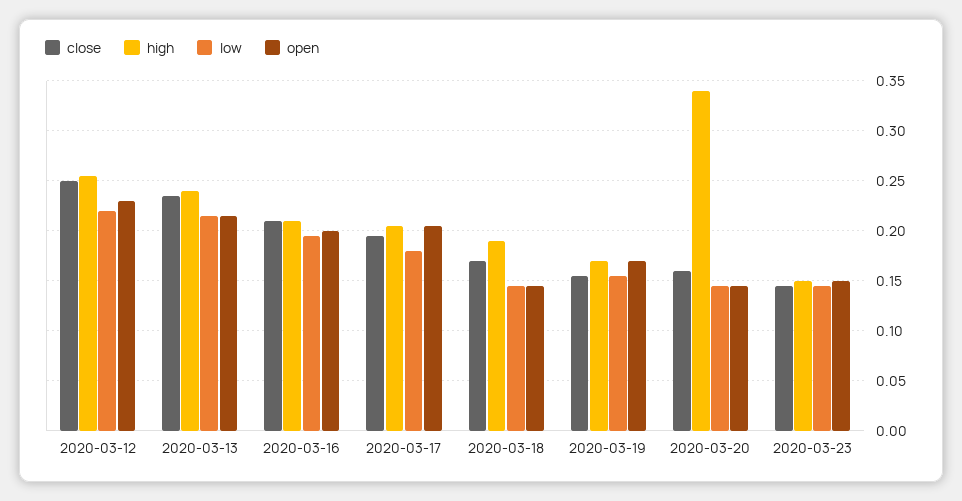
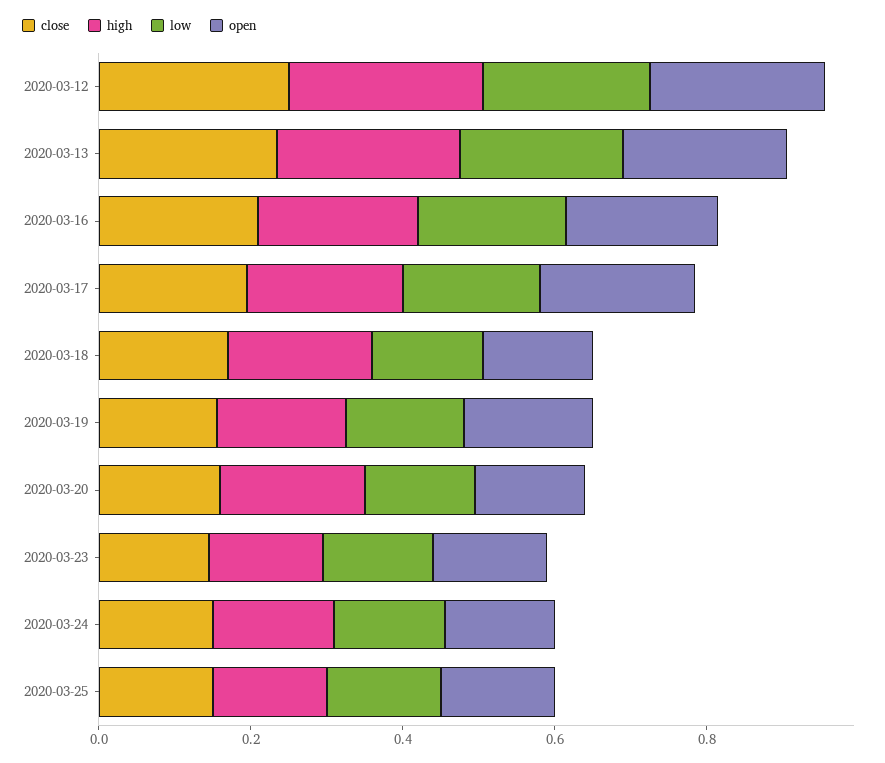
high, 2020-03-20: 0.34 -> 0.2
close, 2020-03-24: none -> 0.15
high, 2020-03-24: none -> 0.15
low, 2020-03-24: none -> 0.15
open, 2020-03-24: none -> 0.15
close, 2020-03-25: none -> 0.15
high, 2020-03-25: none -> 0.15
low, 2020-03-25: none -> 0.15
open, 2020-03-25: none -> 0.15

